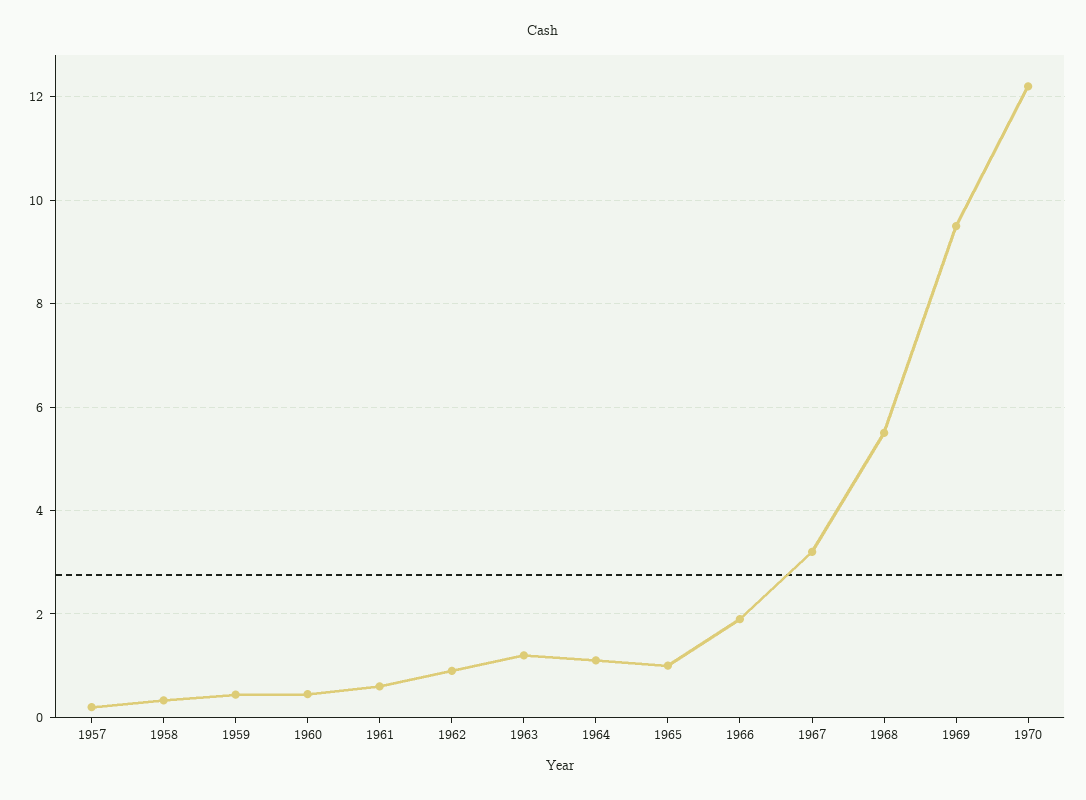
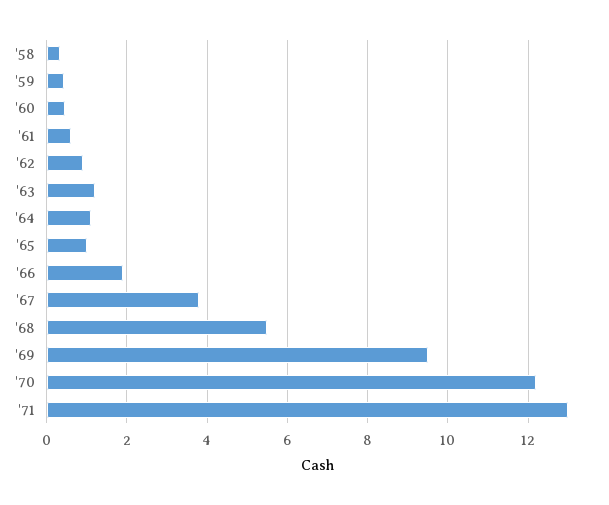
1957: 0.2 -> none
1967: 3.2 -> 3.8
'71: none -> 13

